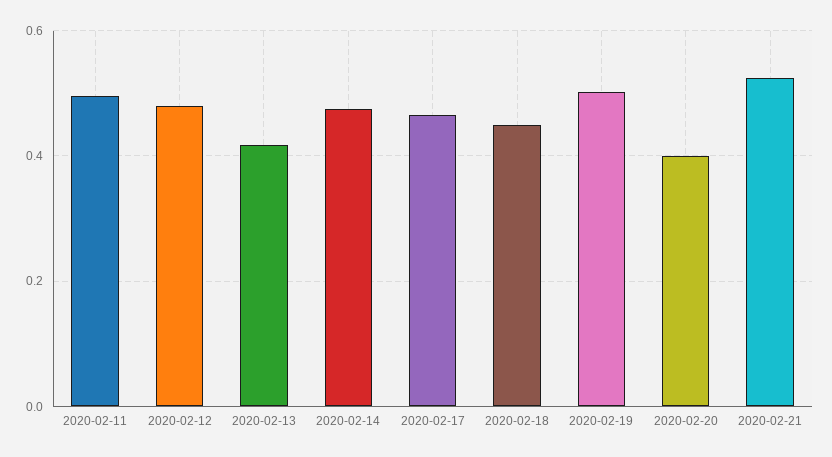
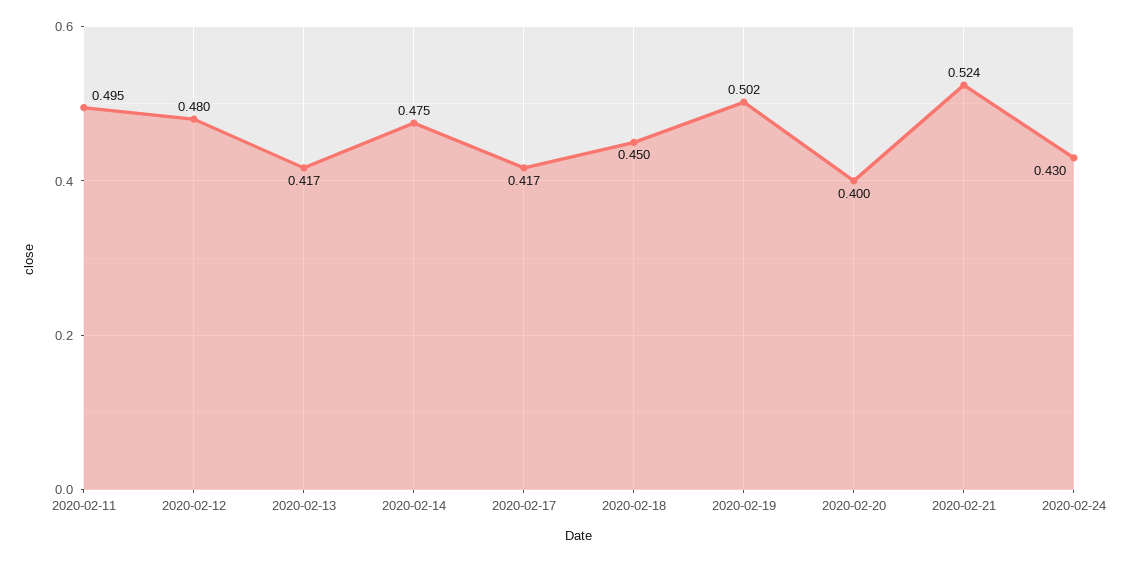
2020-02-17: 0.46 -> 0.417
2020-02-24: none -> 0.43

